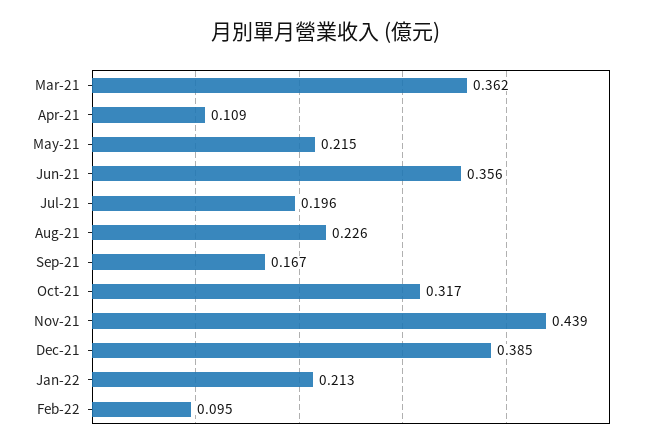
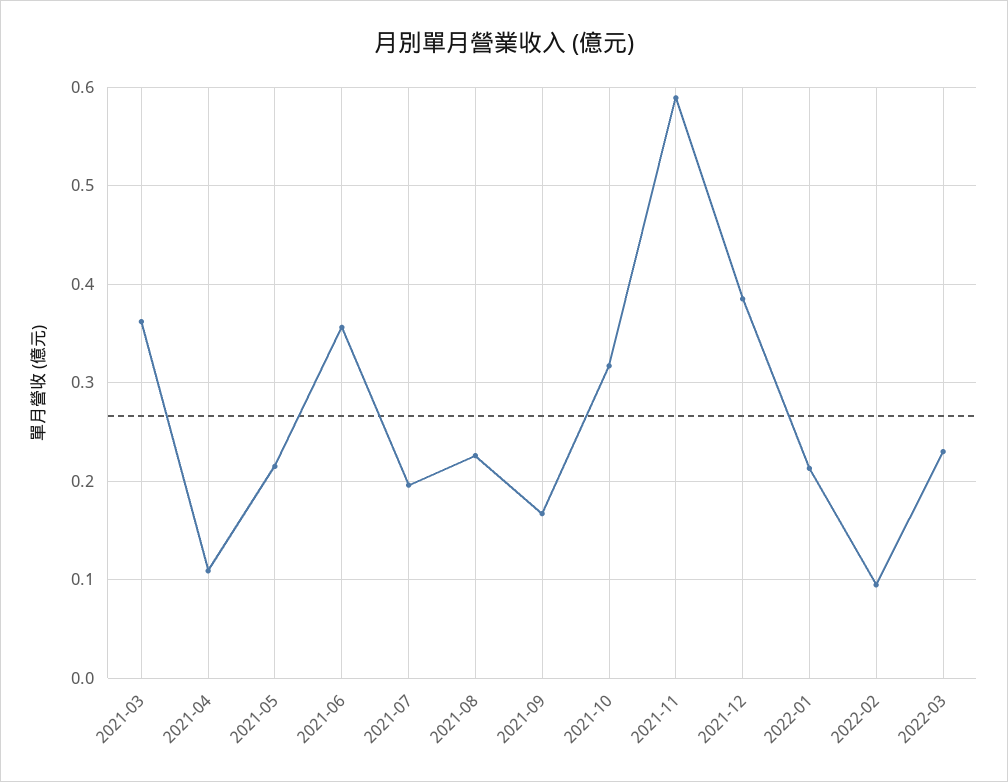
Nov-21: 0.439 -> 0.59
2022-03: none -> 0.23

